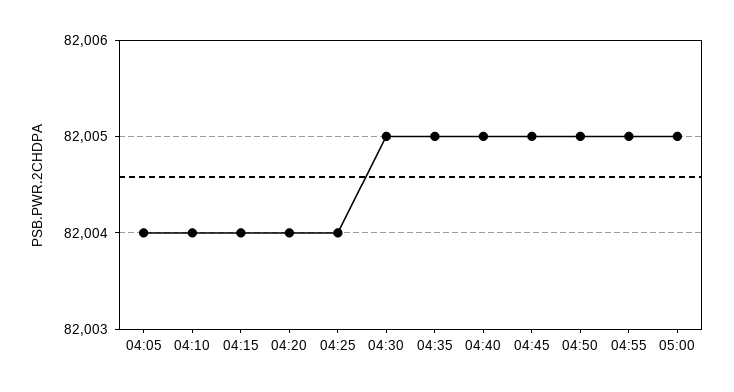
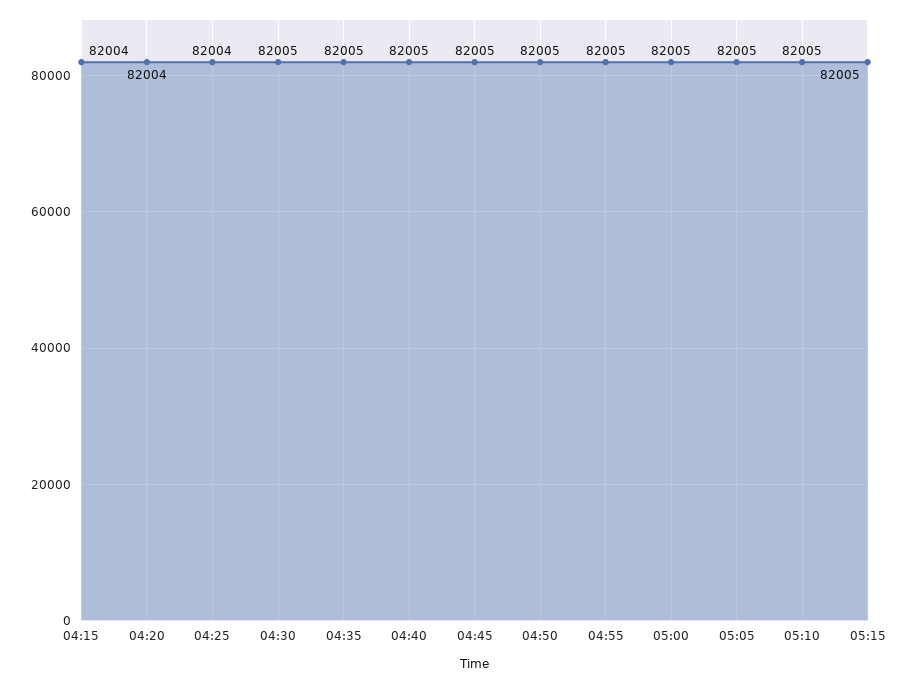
04:05: 82004 -> none
04:10: 82004 -> none
05:05: none -> 82005
05:10: none -> 82005
05:15: none -> 82005

